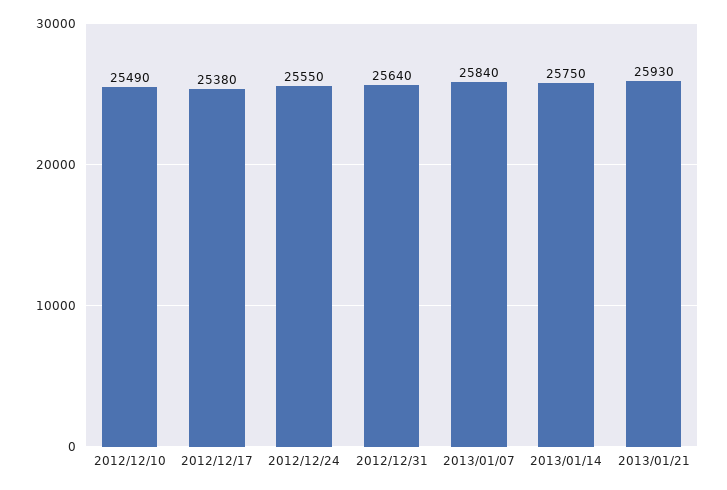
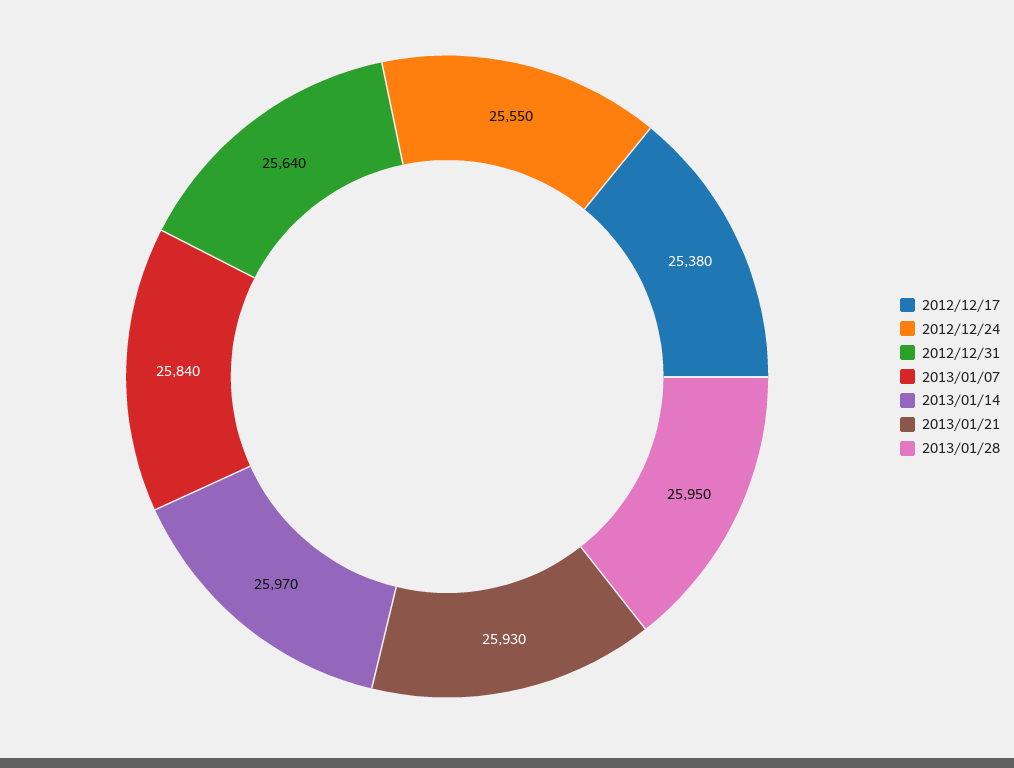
2012/12/10: 25490 -> none
2013/01/14: 25750 -> 25970
2013/01/28: none -> 25950

